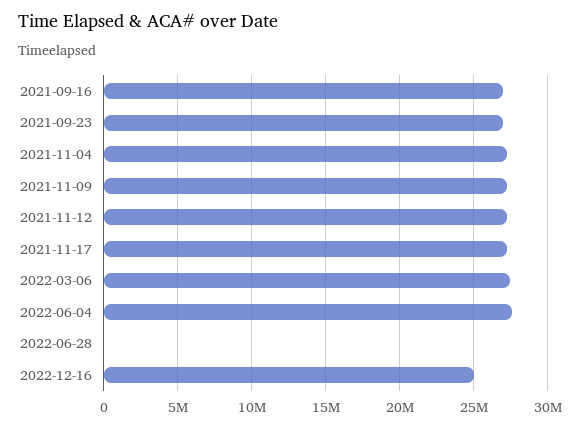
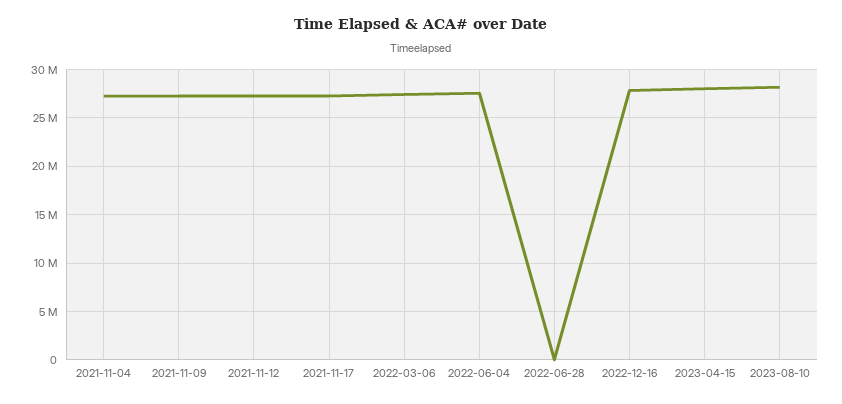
2021-09-16: 27000000 -> none
2021-09-23: 27000000 -> none
2022-12-16: 25000000 -> 28000000
2023-04-15: none -> 28000000
2023-08-10: none -> 28000000

